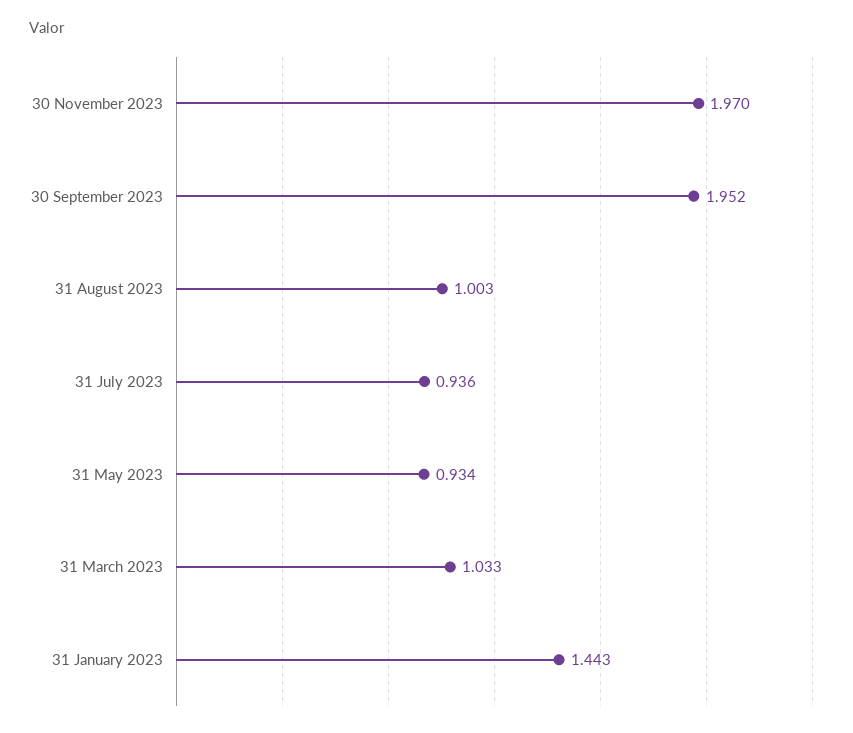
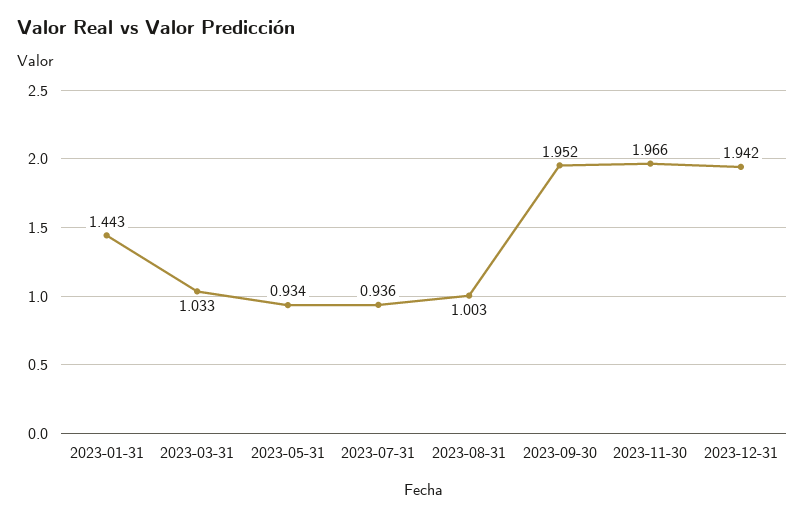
30 November 2023: 1.97 -> 1.966
2023-12-31: none -> 1.942

